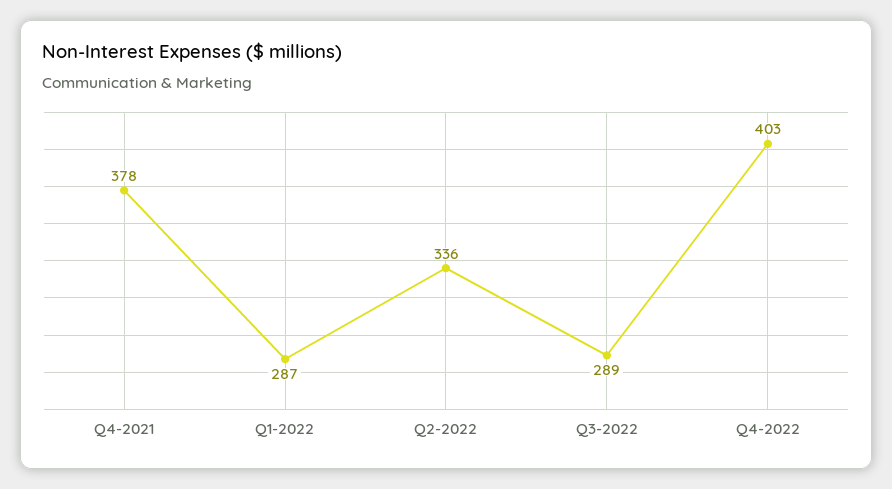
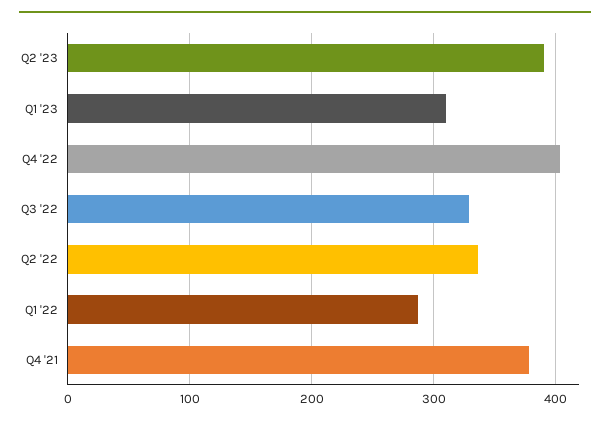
Q3-2022: 289 -> 330
Q2 '23: none -> 390
Q1 '23: none -> 310

